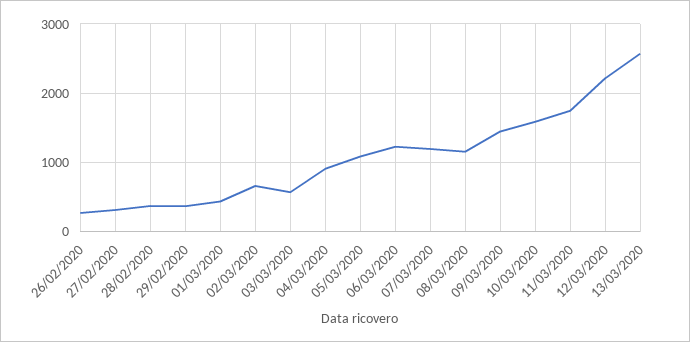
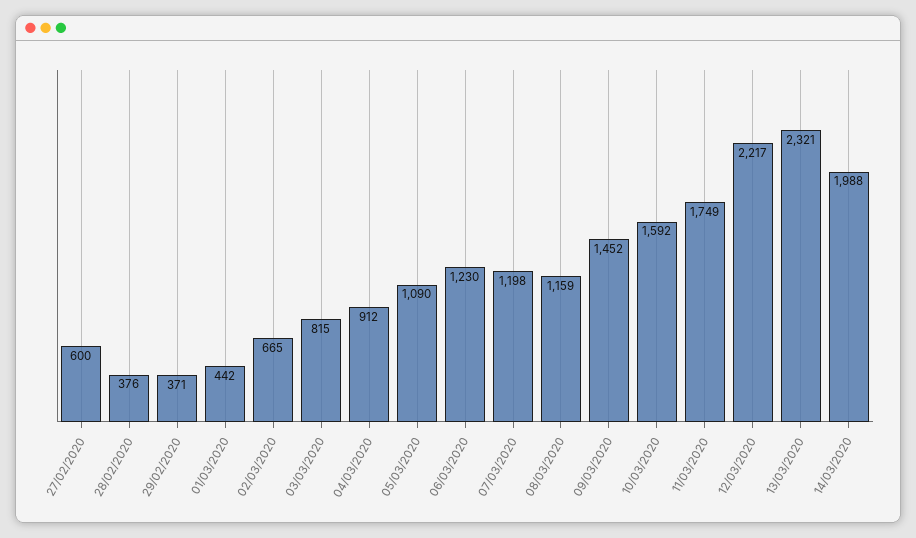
26/02/2020: 300 -> none
27/02/2020: 300 -> 600
03/03/2020: 600 -> 815
13/03/2020: 2600 -> 2321
14/03/2020: none -> 1988

